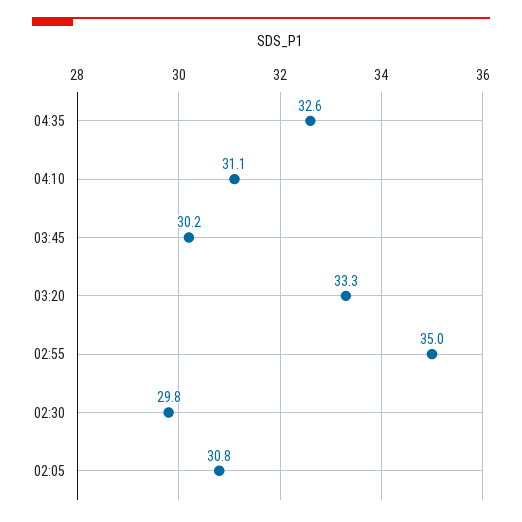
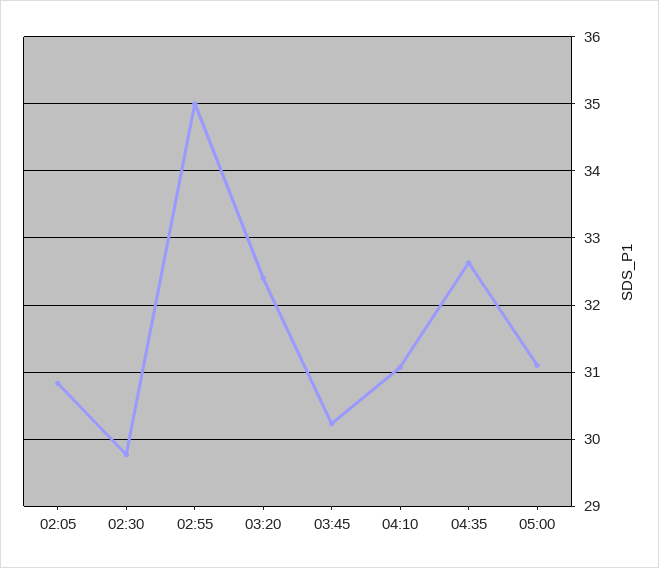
03:20: 33.3 -> 32.4
05:00: none -> 31.1

